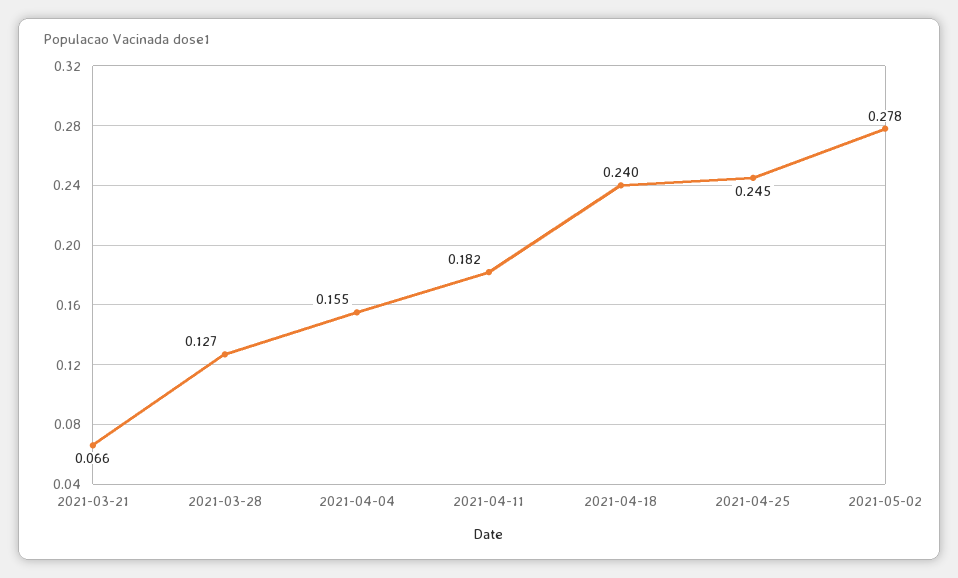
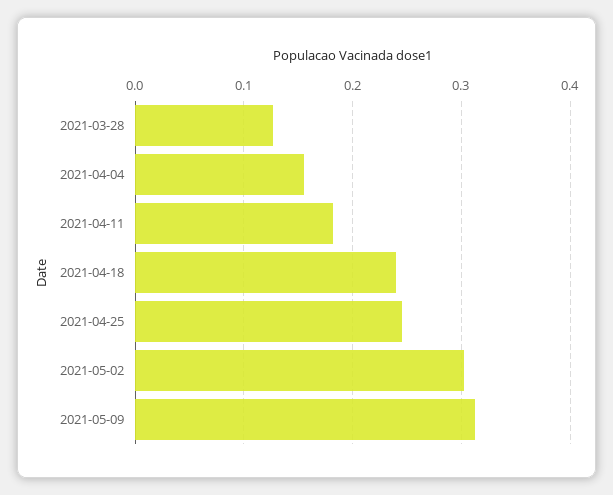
2021-03-21: 0.066 -> none
2021-05-02: 0.278 -> 0.3
2021-05-09: none -> 0.31

